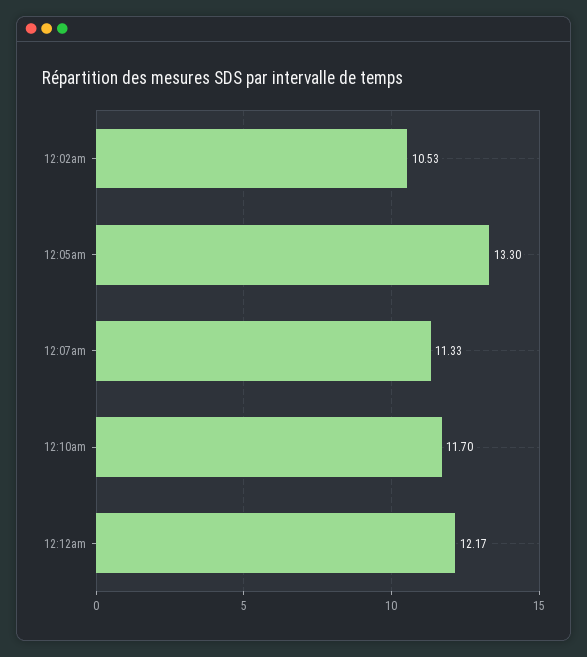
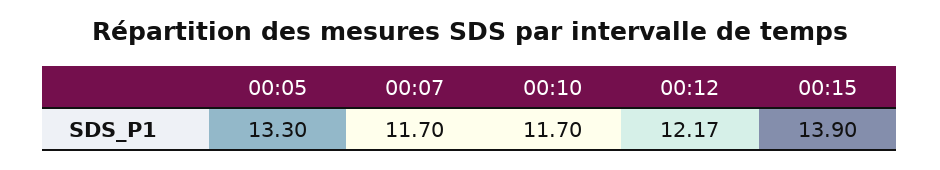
12:02am: 10.53 -> none
12:07am: 11.33 -> 11.7
00:15: none -> 13.9

